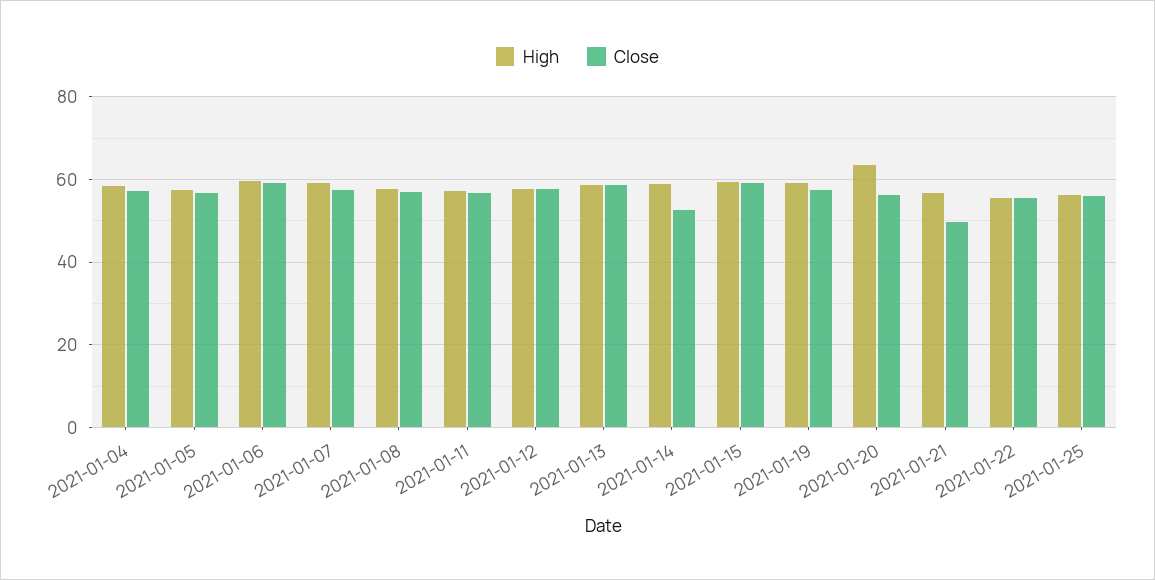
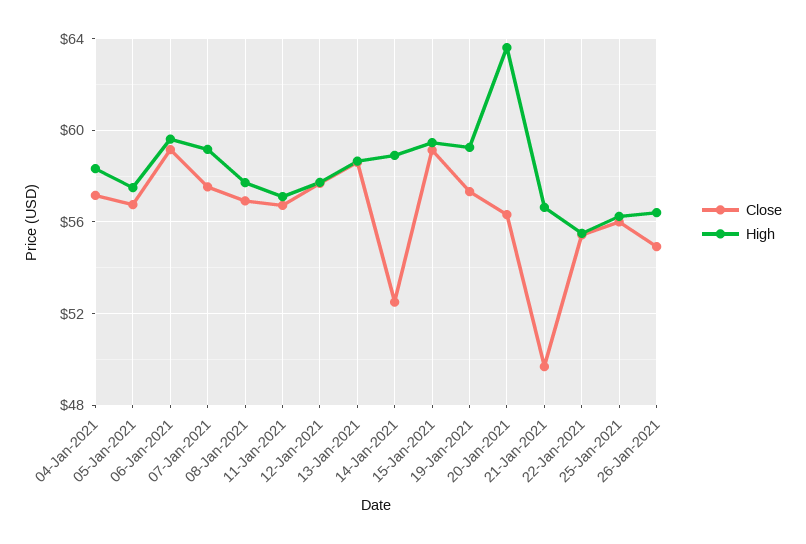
Close, 26-Jan-2021: none -> 55
High, 26-Jan-2021: none -> 56.5

